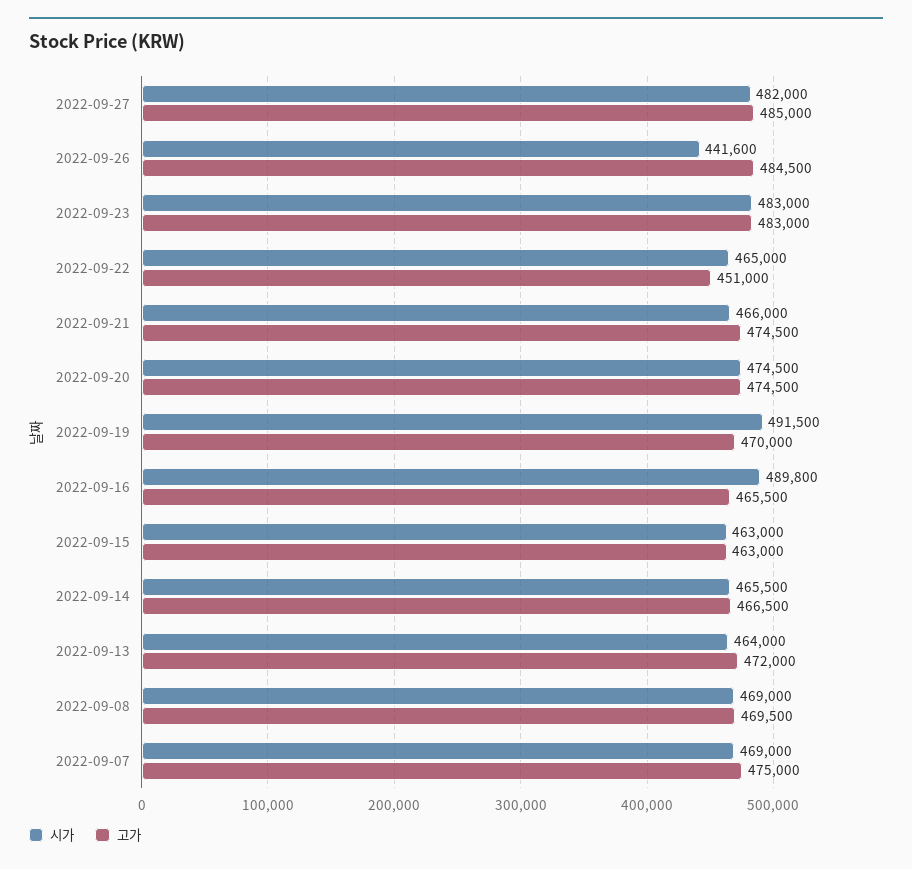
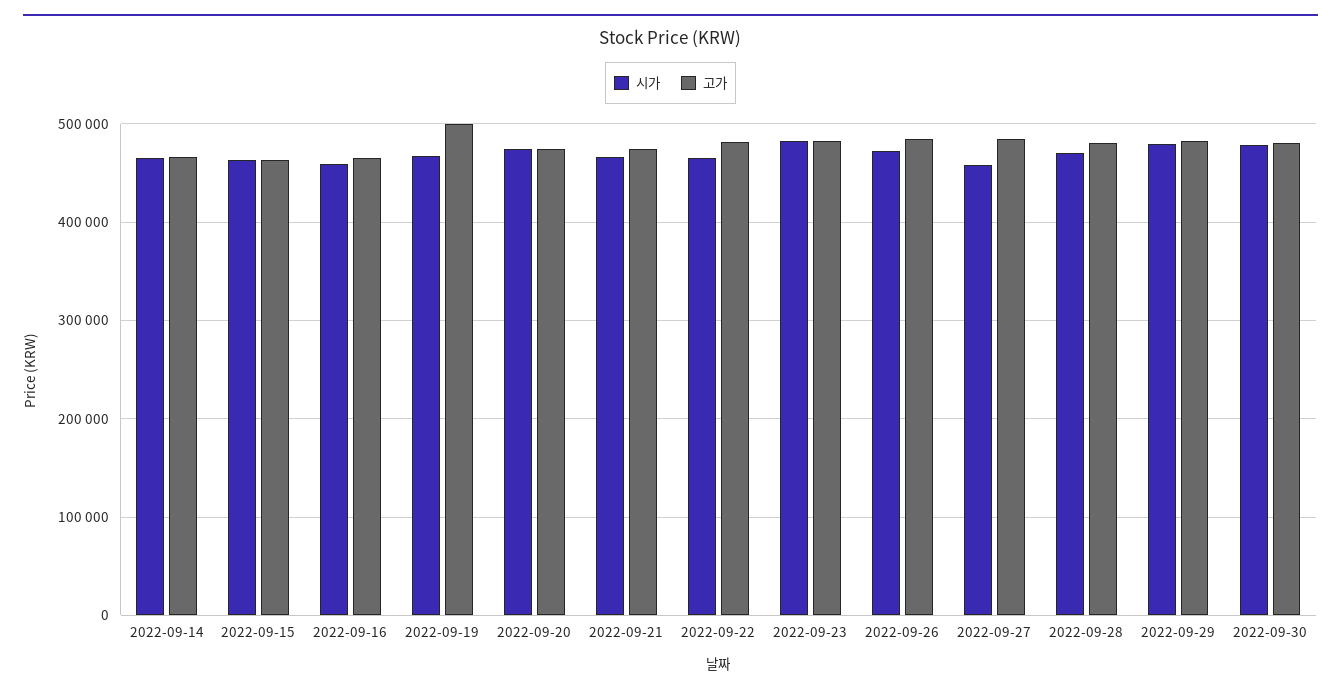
시가, 2022-09-27: 482000 -> 460000
시가, 2022-09-26: 441600 -> 470000
고가, 2022-09-22: 451000 -> 480000
시가, 2022-09-19: 491500 -> 470000
고가, 2022-09-19: 470000 -> 500000
시가, 2022-09-16: 489800 -> 460000
시가, 2022-09-13: 464000 -> none
고가, 2022-09-13: 472000 -> none
시가, 2022-09-08: 469000 -> none
고가, 2022-09-08: 469500 -> none
시가, 2022-09-07: 469000 -> none
고가, 2022-09-07: 475000 -> none
시가, 2022-09-28: none -> 470000
고가, 2022-09-28: none -> 480000
시가, 2022-09-29: none -> 480000
고가, 2022-09-29: none -> 480000
시가, 2022-09-30: none -> 480000
고가, 2022-09-30: none -> 480000

